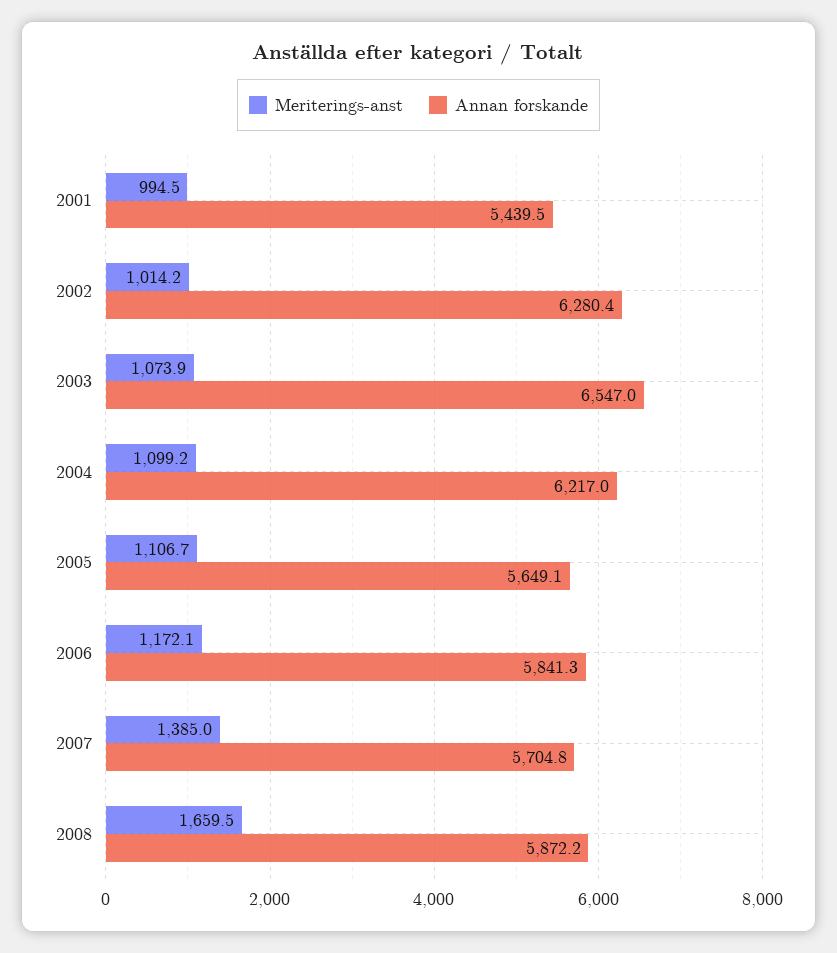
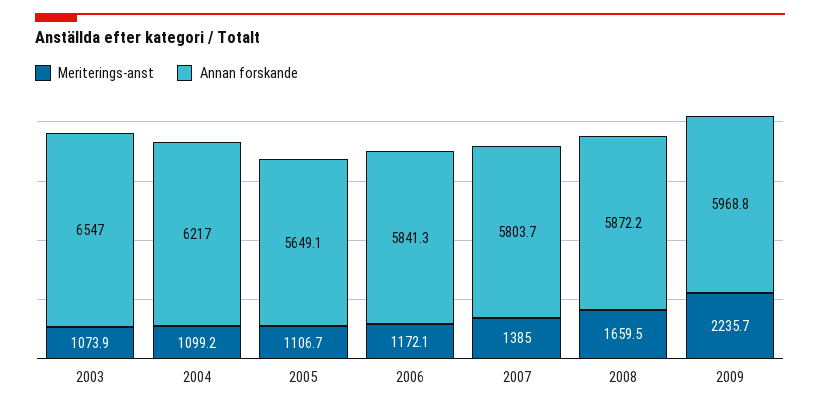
Meriterings-anst, 2001: 994.5 -> none
Annan forskande, 2001: 5439.5 -> none
Meriterings-anst, 2002: 1014.2 -> none
Annan forskande, 2002: 6280.4 -> none
Annan forskande, 2007: 5704.8 -> 5803.7
Meriterings-anst, 2009: none -> 2235.7
Annan forskande, 2009: none -> 5968.8

